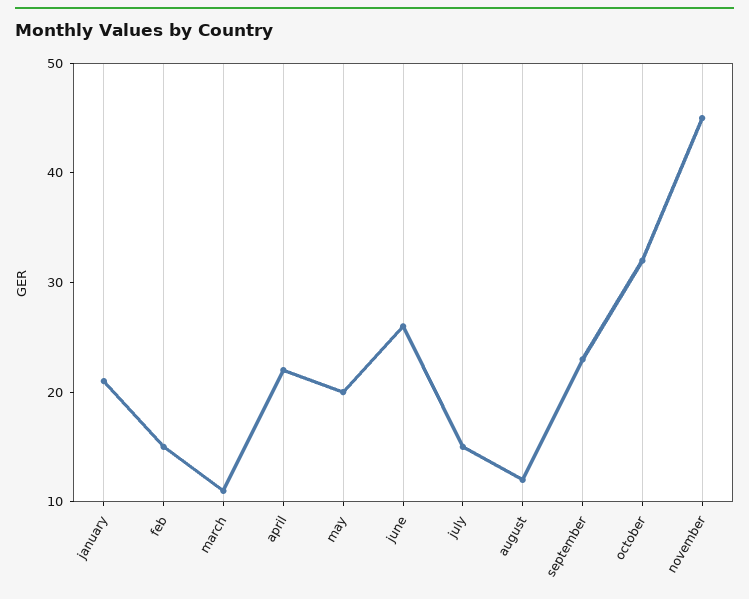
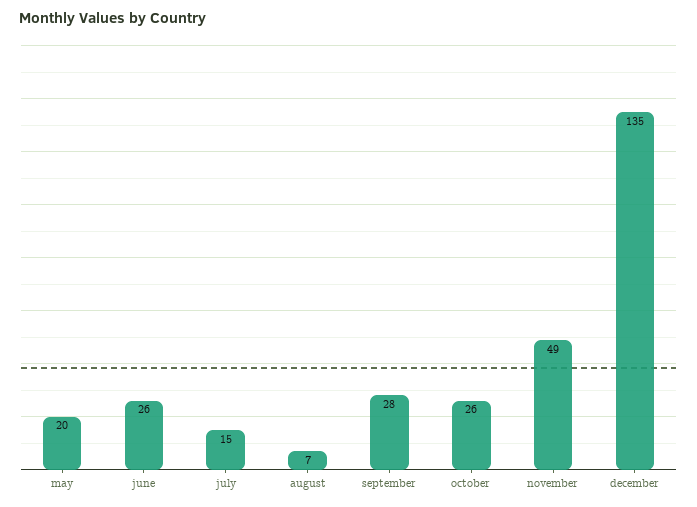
january: 21 -> none
feb: 15 -> none
march: 11 -> none
april: 22 -> none
august: 12 -> 7
september: 23 -> 28
october: 32 -> 26
november: 45 -> 49
december: none -> 135

